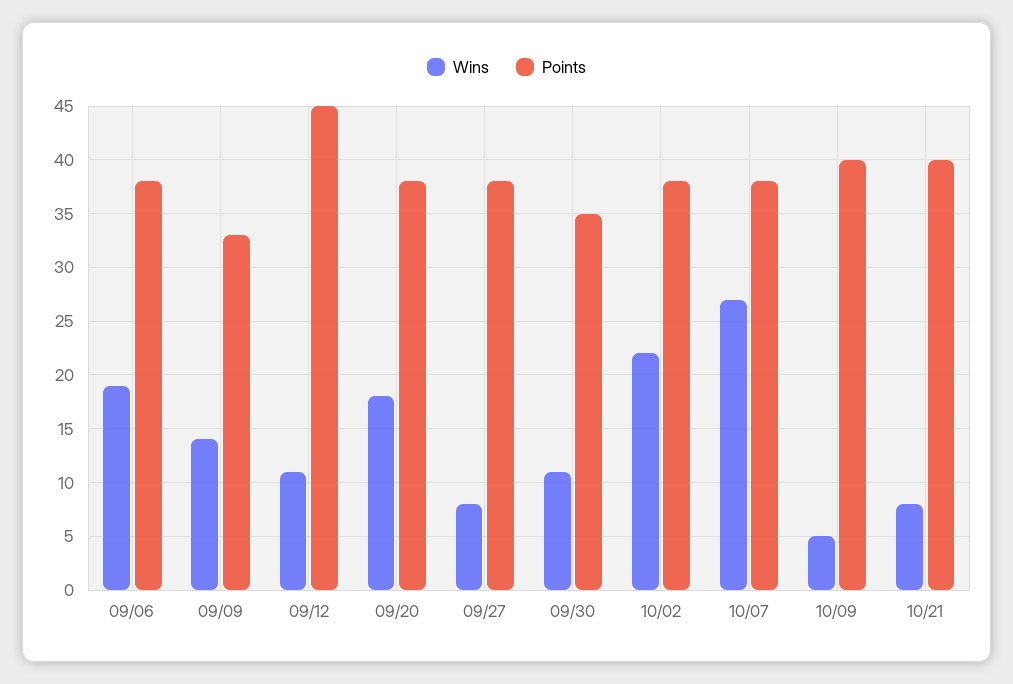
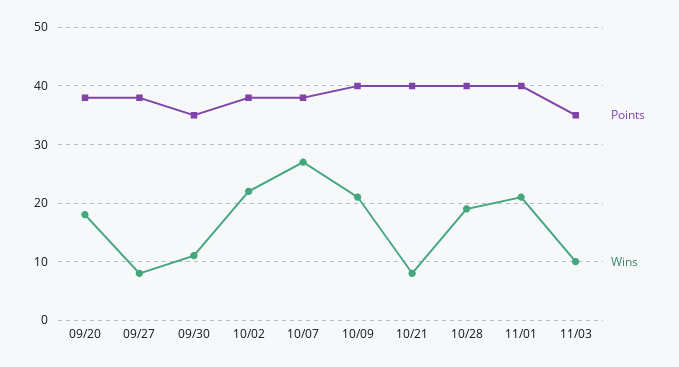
Wins, 09/06: 19 -> none
Points, 09/06: 38 -> none
Wins, 09/09: 14 -> none
Points, 09/09: 33 -> none
Wins, 09/12: 11 -> none
Points, 09/12: 45 -> none
Wins, 10/09: 5 -> 20
Points, 10/28: none -> 40
Wins, 10/28: none -> 20
Points, 11/01: none -> 40
Wins, 11/01: none -> 20
Points, 11/03: none -> 35
Wins, 11/03: none -> 10

